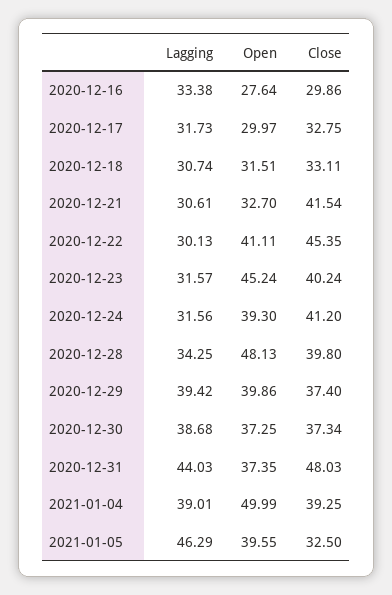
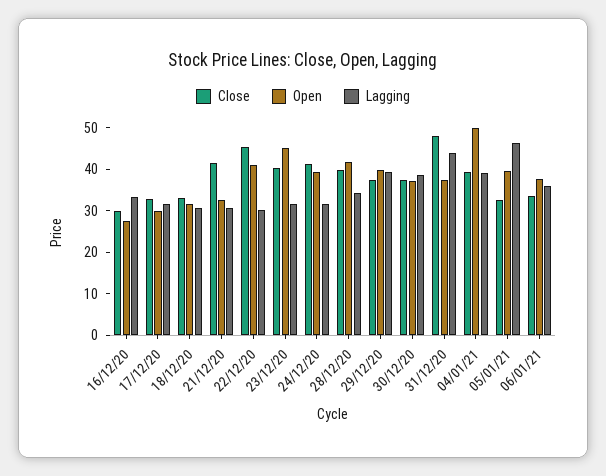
Open, 2020-12-28: 48.13 -> 42
Close, 06/01/21: none -> 34
Open, 06/01/21: none -> 38
Lagging, 06/01/21: none -> 36

